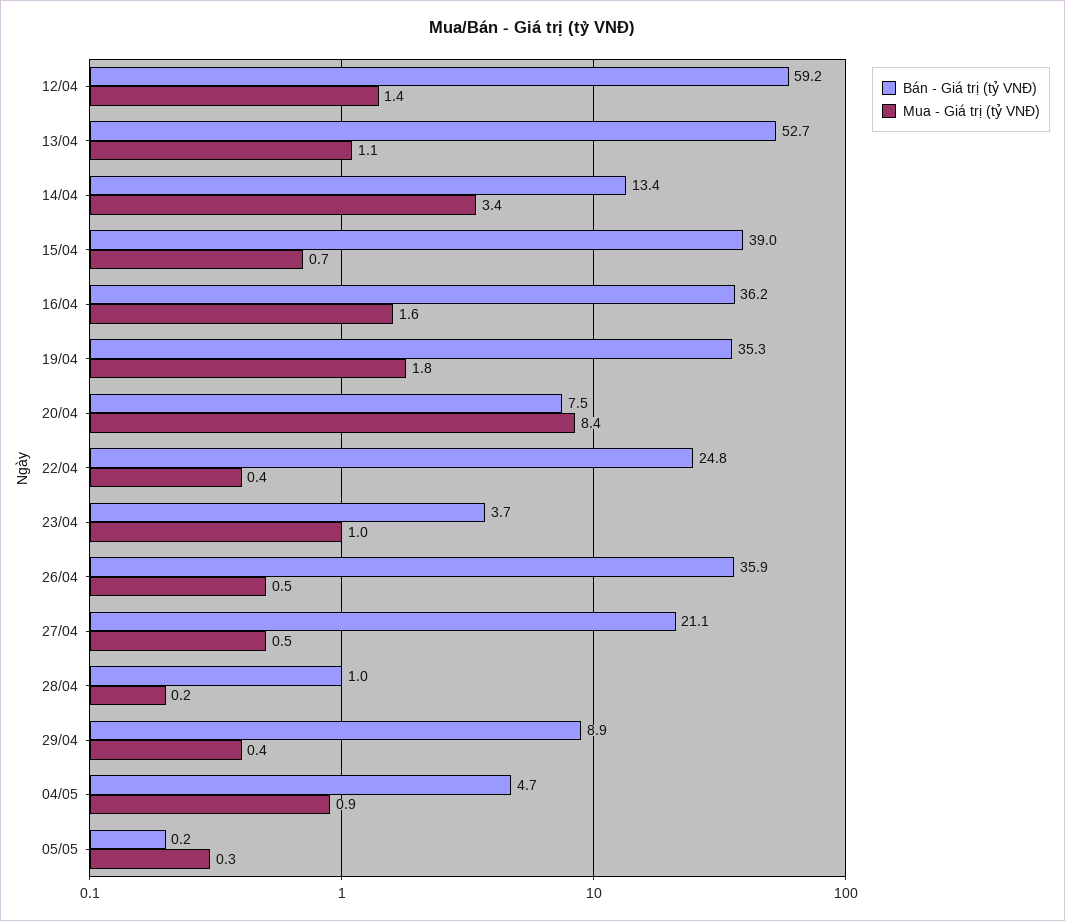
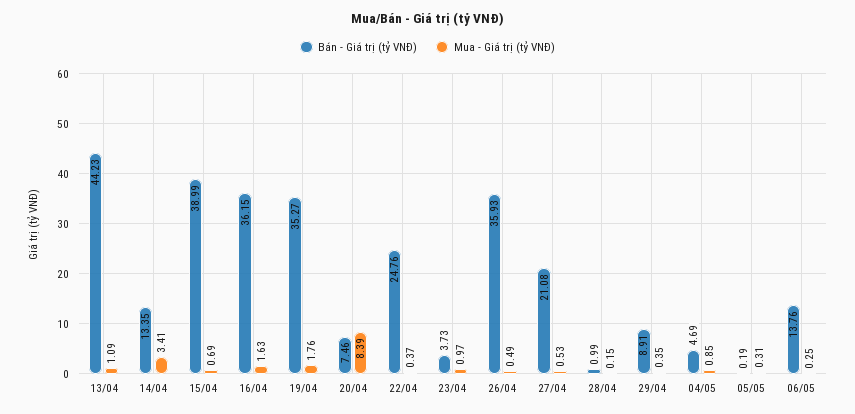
Bán - Giá trị (tỷ VNĐ), 12/04: 59.2 -> none
Mua - Giá trị (tỷ VNĐ), 12/04: 1.4 -> none
Bán - Giá trị (tỷ VNĐ), 13/04: 52.7 -> 44.23
Bán - Giá trị (tỷ VNĐ), 06/05: none -> 13.76
Mua - Giá trị (tỷ VNĐ), 06/05: none -> 0.25

